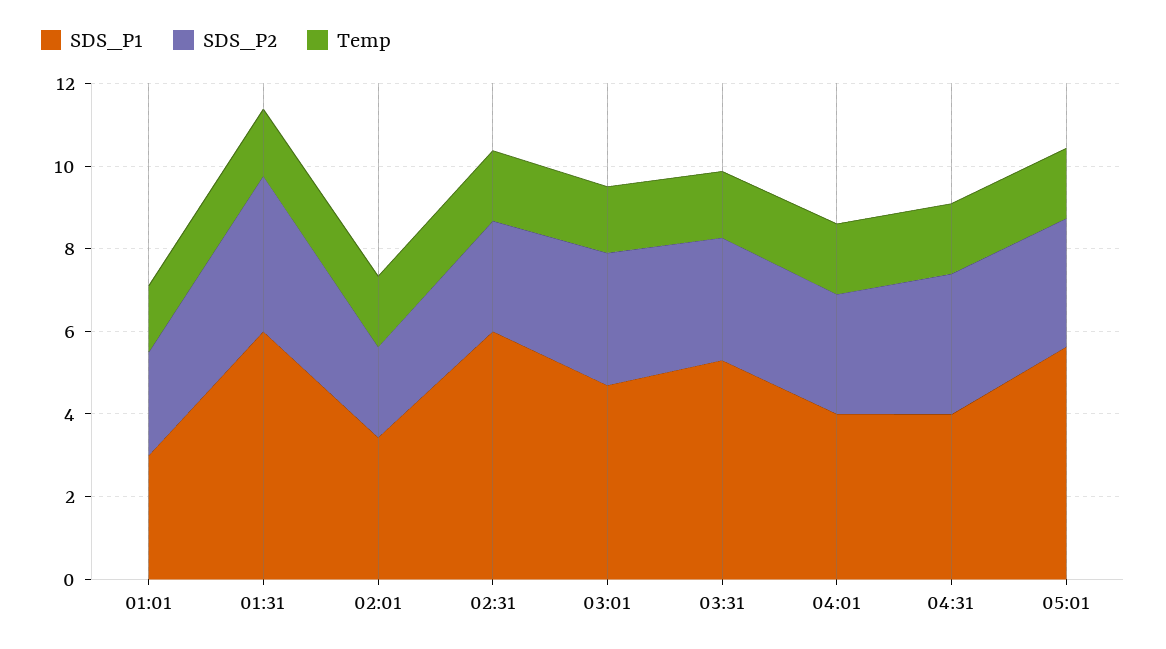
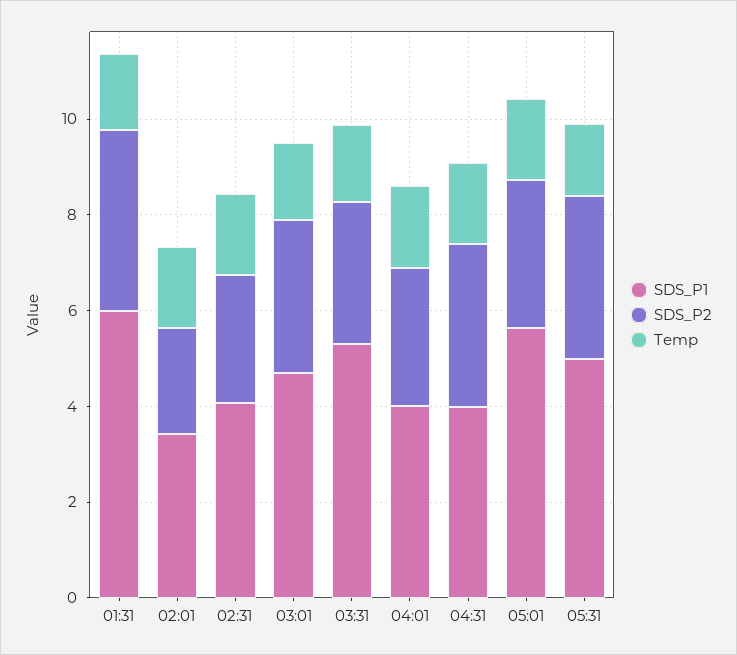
SDS_P1, 01:01: 3 -> none
SDS_P2, 01:01: 2.5 -> none
Temp, 01:01: 1.5 -> none
SDS_P1, 02:31: 6 -> 4
SDS_P1, 05:31: none -> 5
SDS_P2, 05:31: none -> 3.5
Temp, 05:31: none -> 1.5

